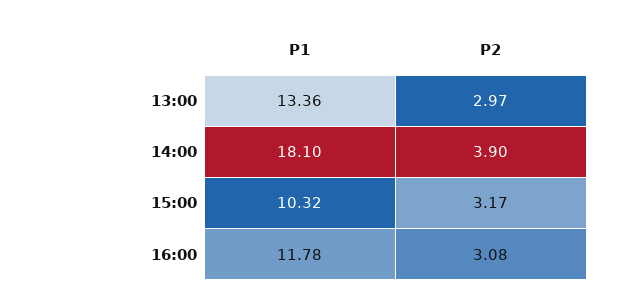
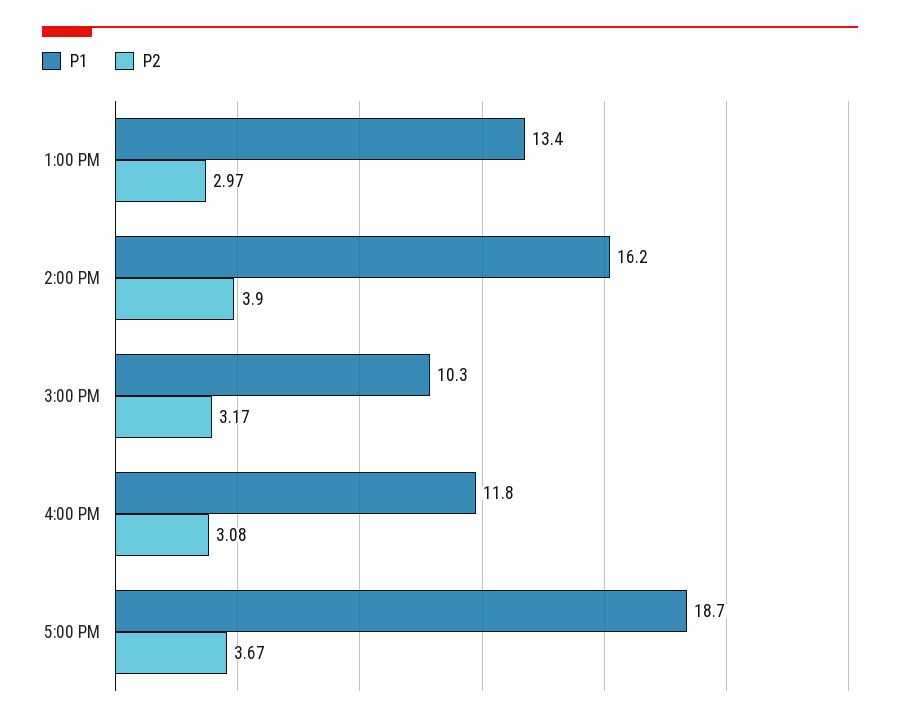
P1, 14:00: 18.1 -> 16.2
P1, 5:00 PM: none -> 18.7
P2, 5:00 PM: none -> 3.67

